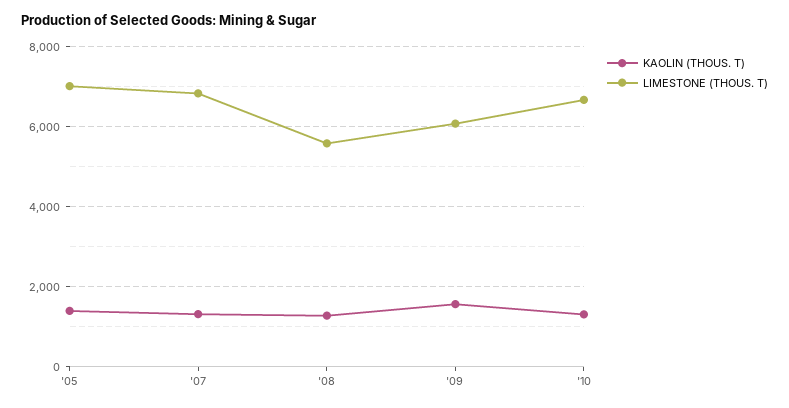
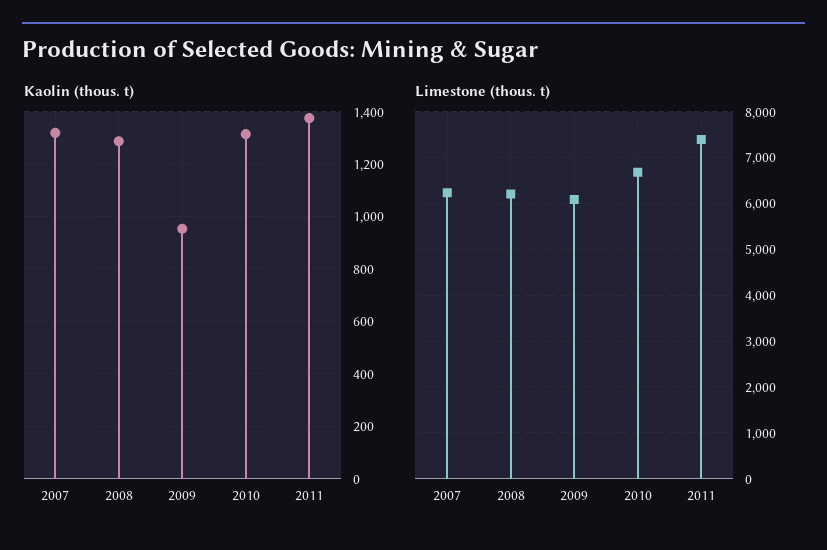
KAOLIN (THOUS. T), '05: 1400 -> none
LIMESTONE (THOUS. T), '05: 7000 -> none
LIMESTONE (THOUS. T), '07: 6800 -> 6200
LIMESTONE (THOUS. T), '08: 5600 -> 6200
KAOLIN (THOUS. T), '09: 1600 -> 950
KAOLIN (THOUS. T), 2011: none -> 1375
LIMESTONE (THOUS. T), 2011: none -> 7400

